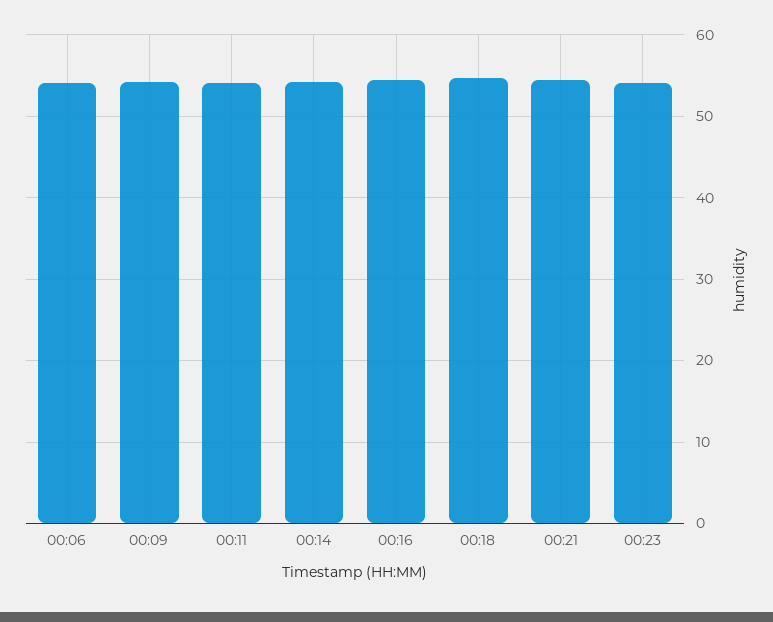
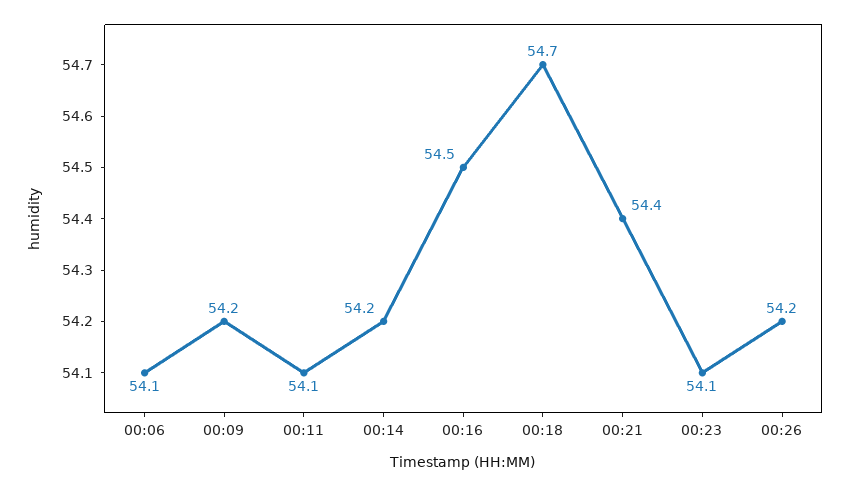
00:26: none -> 54.2

